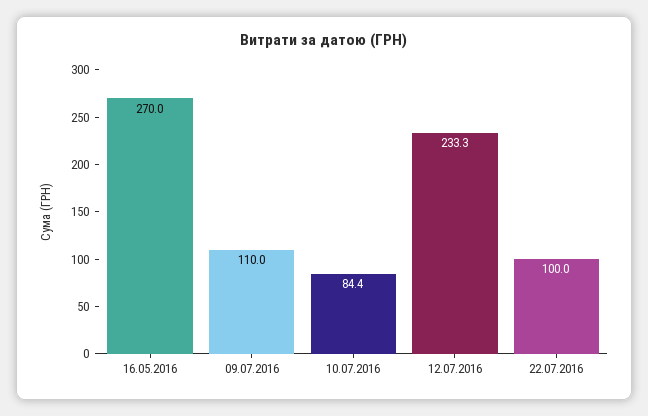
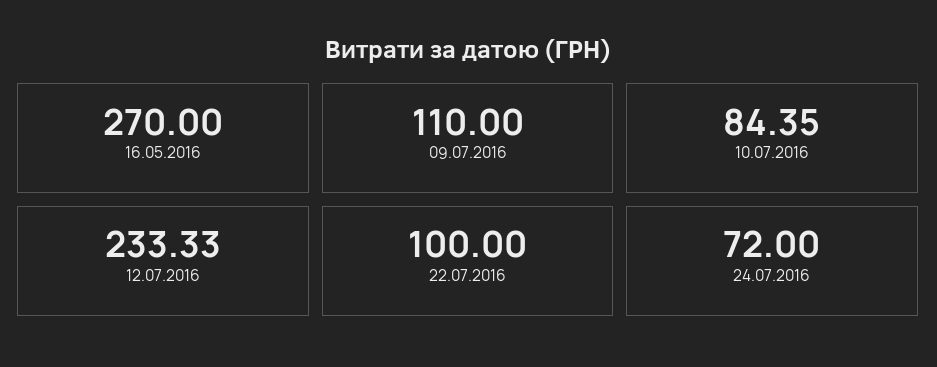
24.07.2016: none -> 72

